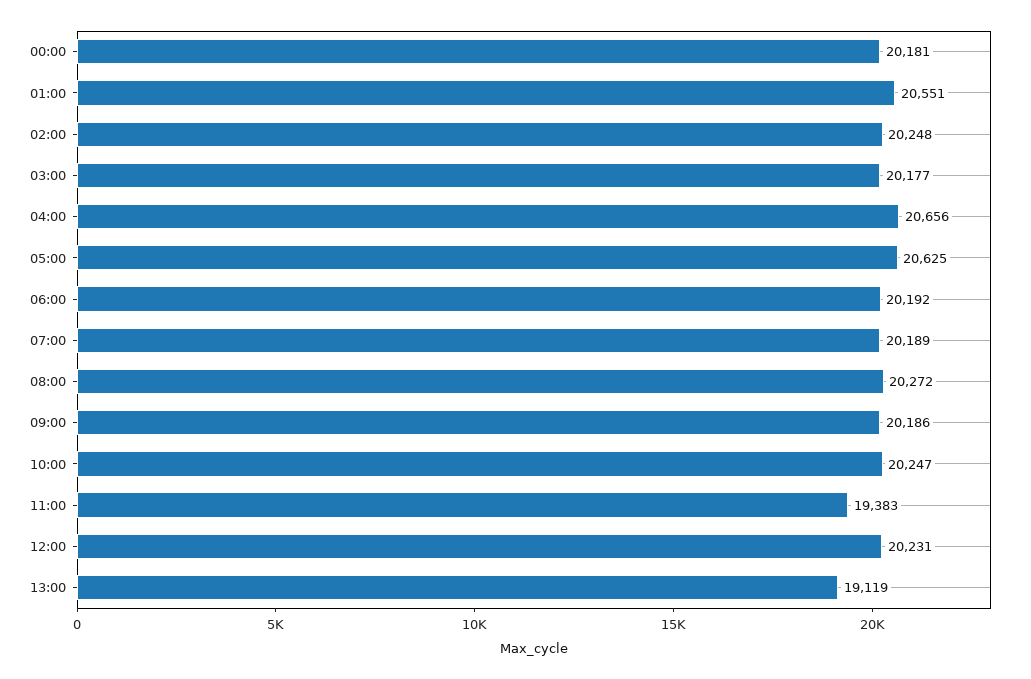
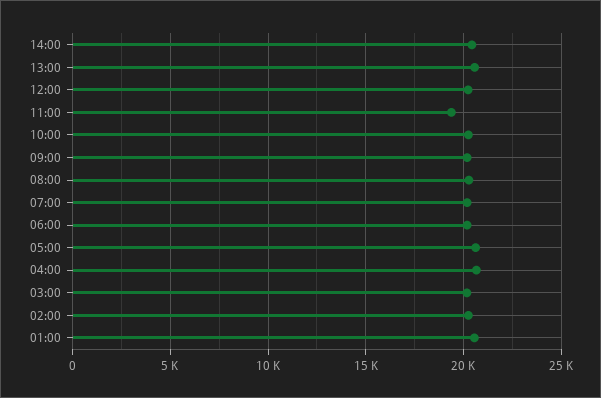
00:00: 20181 -> none
13:00: 19119 -> 20500
14:00: none -> 20500

